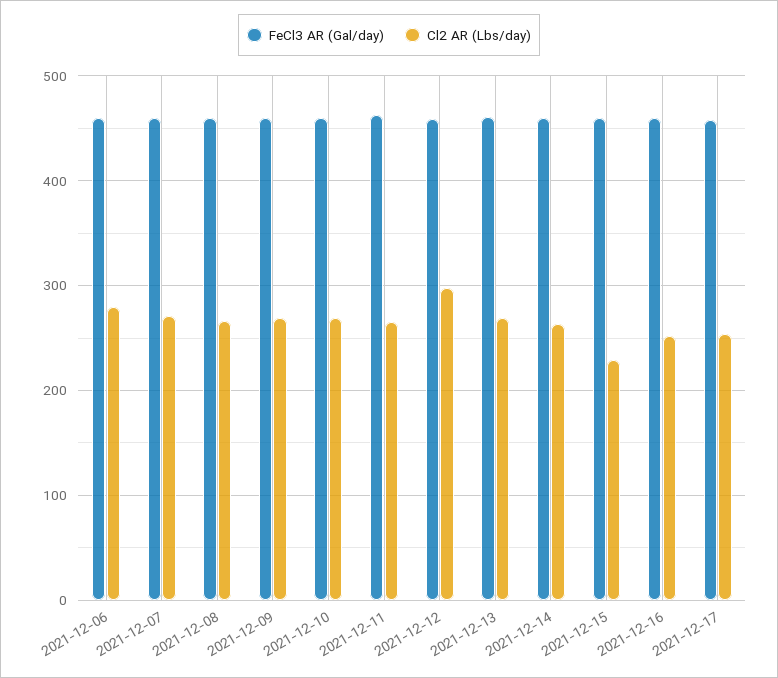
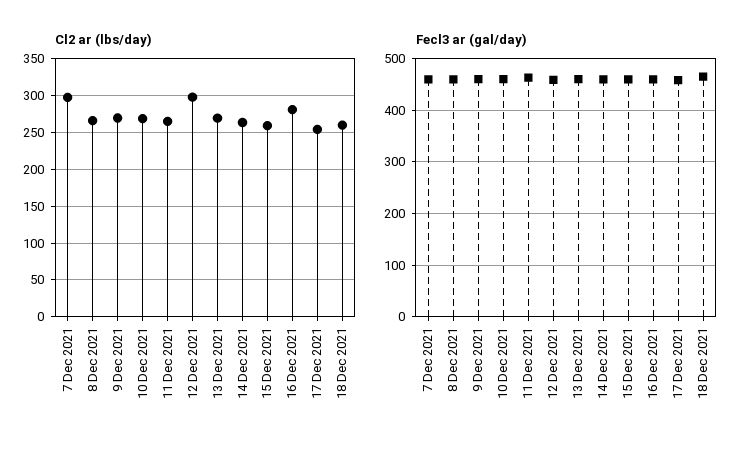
FeCl3 AR (Gal/day), 2021-12-06: 460 -> none
Cl2 AR (Lbs/day), 2021-12-06: 280 -> none
Cl2 AR (Lbs/day), 2021-12-07: 270 -> 300
Cl2 AR (Lbs/day), 2021-12-15: 230 -> 260
Cl2 AR (Lbs/day), 2021-12-16: 250 -> 280
Cl2 AR (Lbs/day), 18 Dec 2021: none -> 260
FeCl3 AR (Gal/day), 18 Dec 2021: none -> 460

